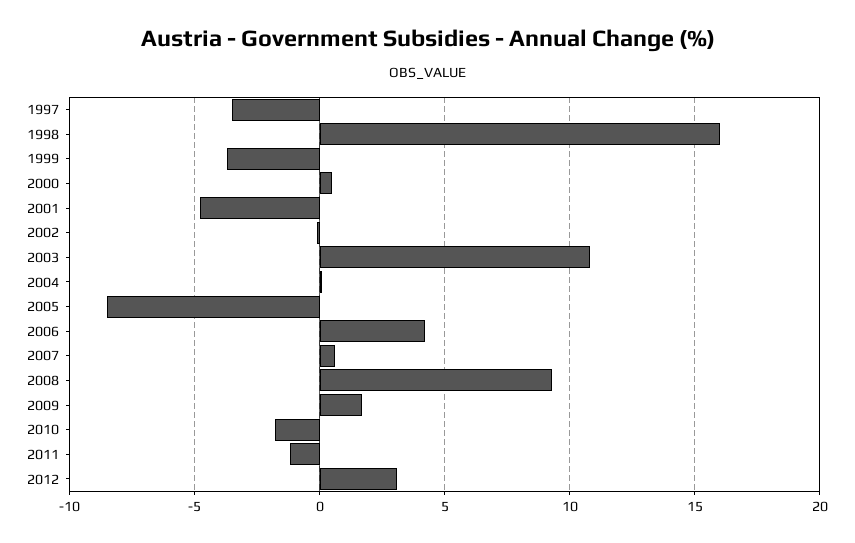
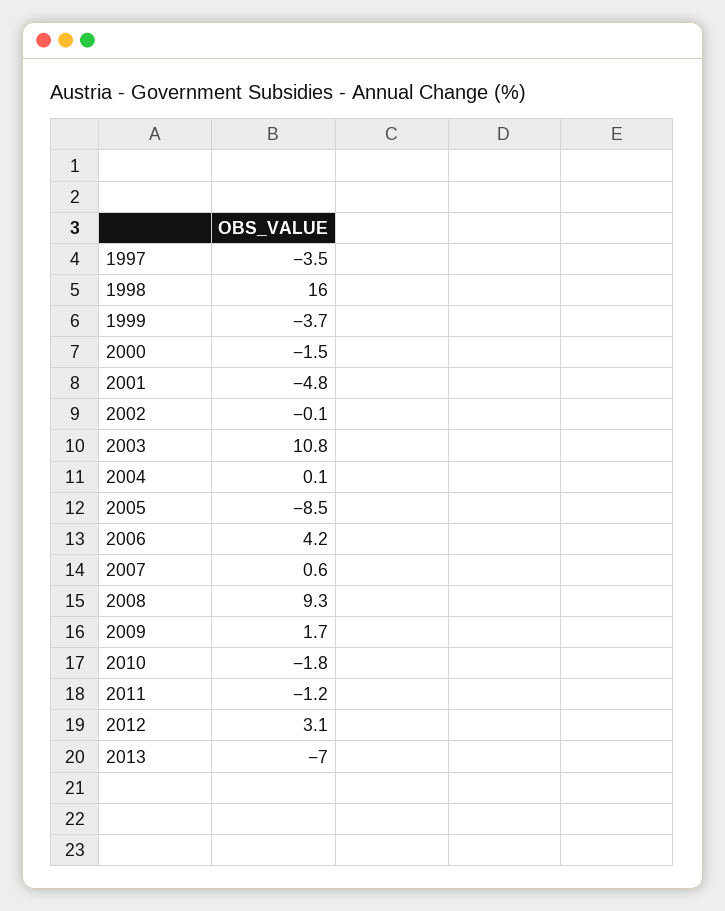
2000: 0.5 -> -1.5
2013: none -> -7

